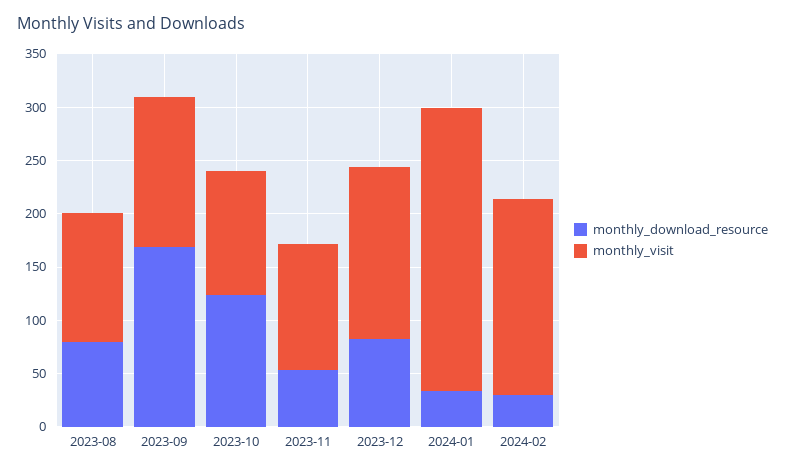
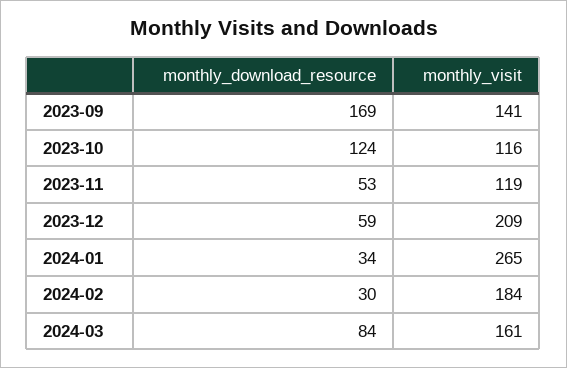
monthly_download_resource, 2023-08: 80 -> none
monthly_visit, 2023-08: 120 -> none
monthly_download_resource, 2023-12: 80 -> 59
monthly_visit, 2023-12: 160 -> 209
monthly_download_resource, 2024-03: none -> 84
monthly_visit, 2024-03: none -> 161

